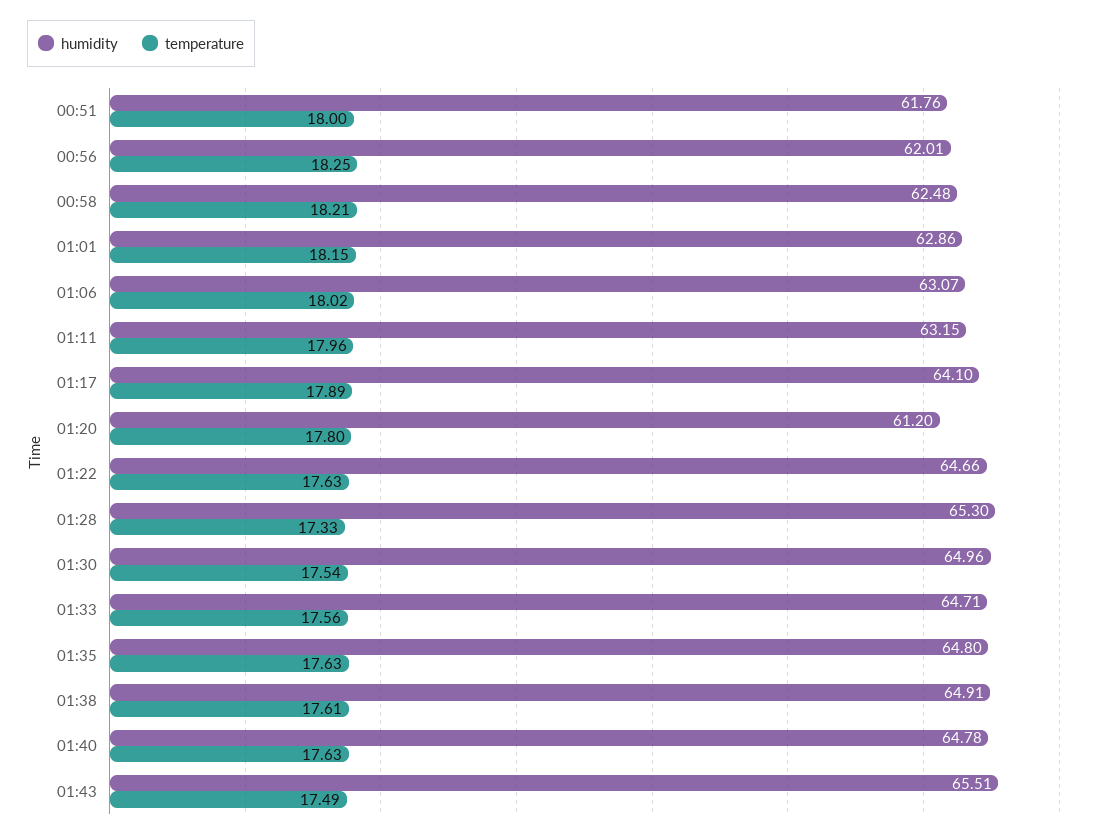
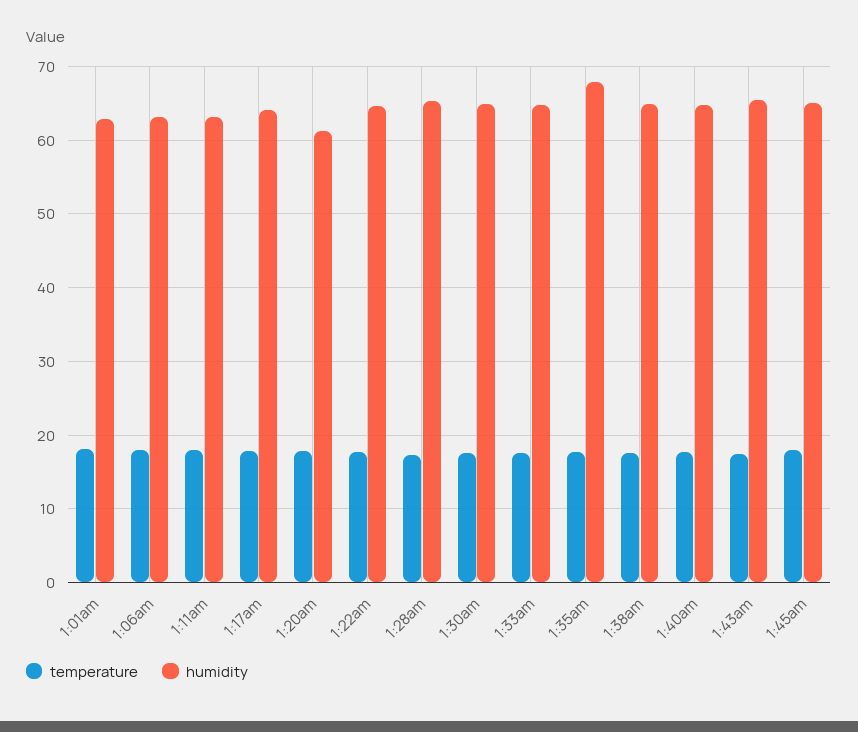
humidity, 00:51: 61.76 -> none
temperature, 00:51: 18 -> none
humidity, 00:56: 62.01 -> none
temperature, 00:56: 18.25 -> none
humidity, 00:58: 62.48 -> none
temperature, 00:58: 18.21 -> none
humidity, 01:35: 64.8 -> 68
temperature, 1:45am: none -> 18
humidity, 1:45am: none -> 65

